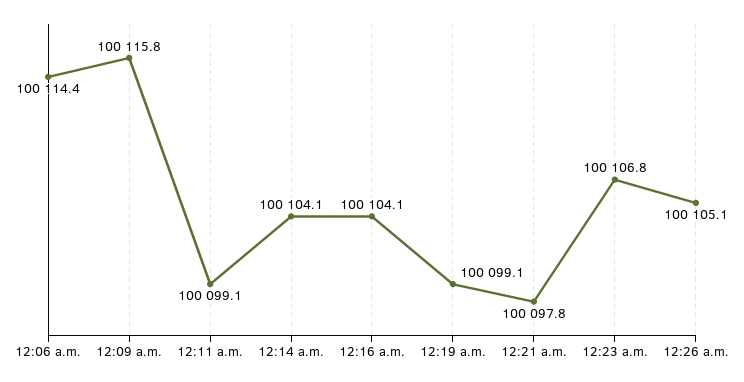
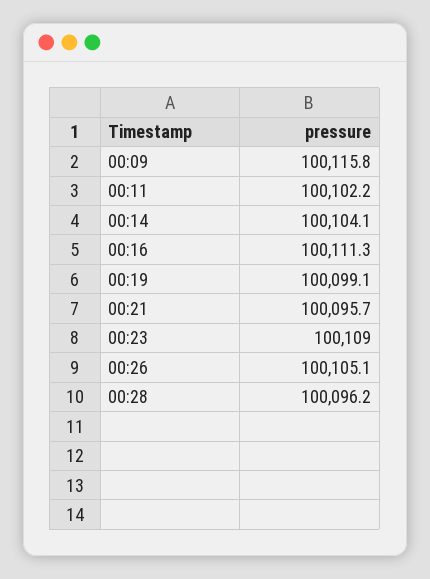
12:06 a.m.: 100114.4 -> none
12:11 a.m.: 100099.1 -> 100102.2
12:16 a.m.: 100104.1 -> 100111.3
12:21 a.m.: 100097.8 -> 100095.7
12:23 a.m.: 100106.8 -> 100109
00:28: none -> 100096.2

